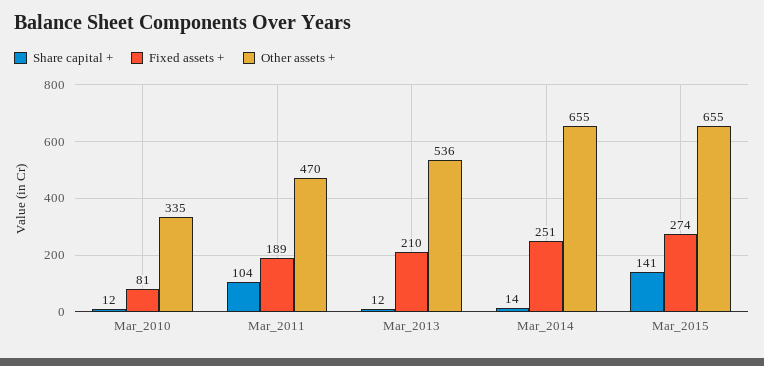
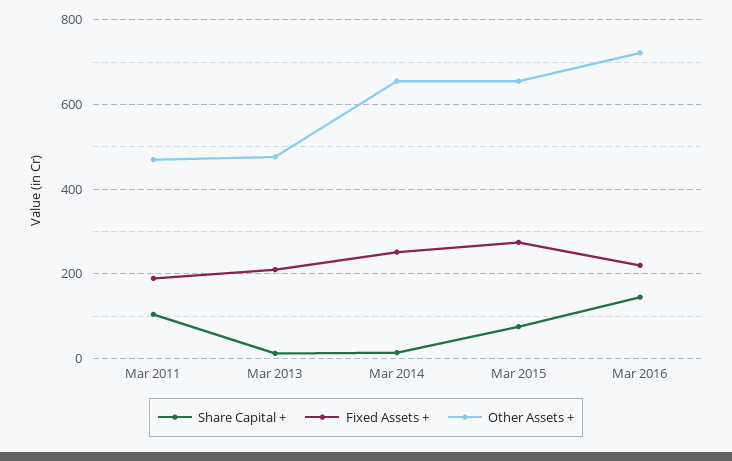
Share capital +, Mar_2010: 12 -> none
Fixed assets +, Mar_2010: 81 -> none
Other assets +, Mar_2010: 335 -> none
Other assets +, Mar_2013: 536 -> 480
Share capital +, Mar_2015: 141 -> 80
Share capital +, Mar 2016: none -> 140
Fixed assets +, Mar 2016: none -> 220
Other assets +, Mar 2016: none -> 720

